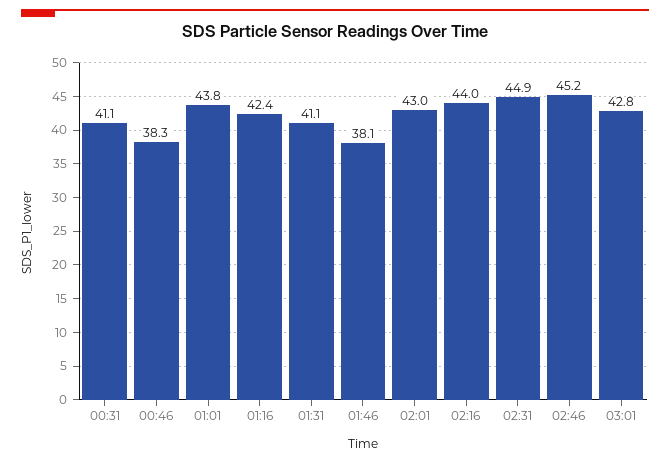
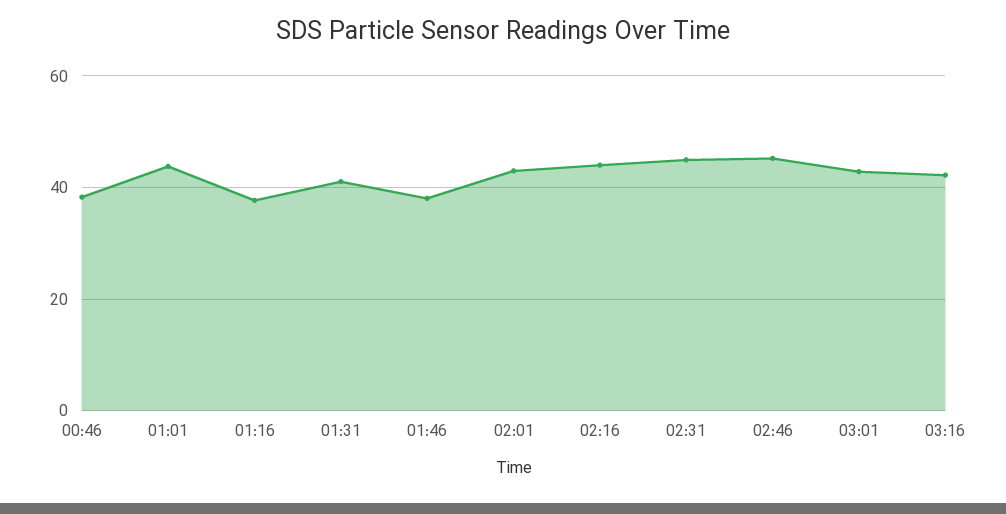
00:31: 41.1 -> none
01:16: 42.4 -> 38
03:16: none -> 42

